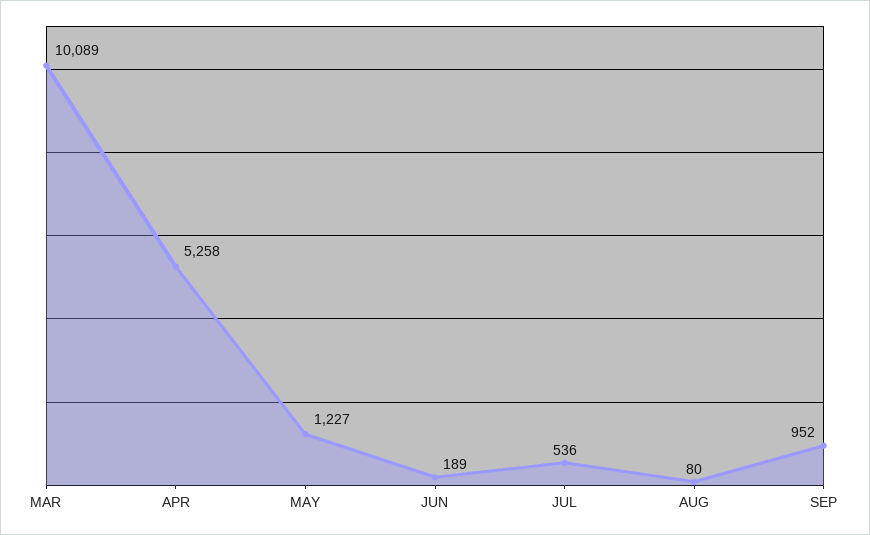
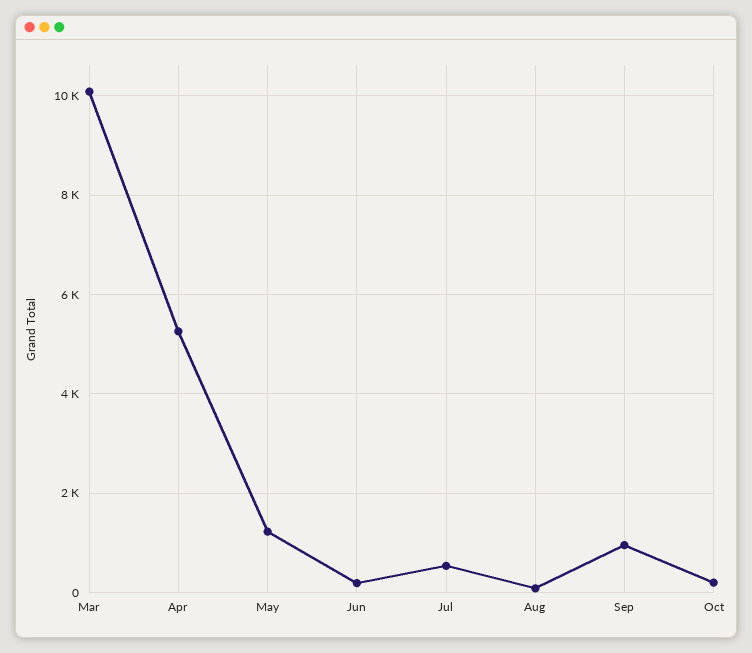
Oct: none -> 200

